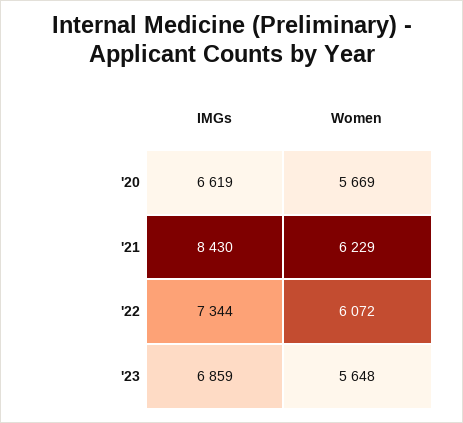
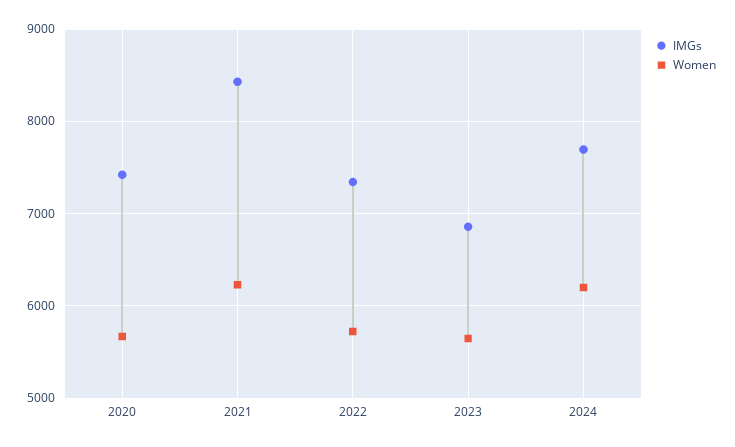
IMGs, '20: 6619 -> 7400
Women, '22: 6072 -> 5700
IMGs, 2024: none -> 7700
Women, 2024: none -> 6200

